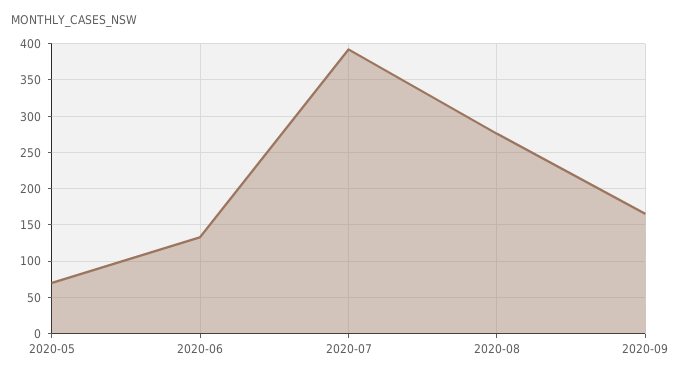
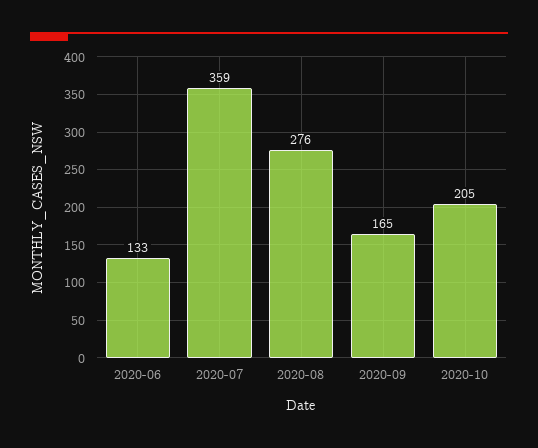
2020-05: 70 -> none
2020-07: 390 -> 359
2020-10: none -> 205

